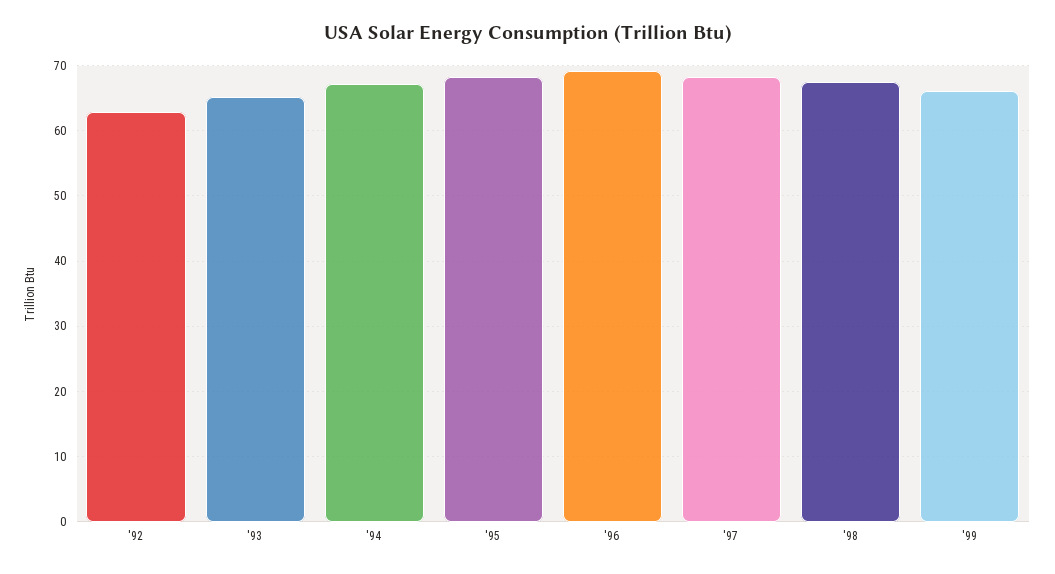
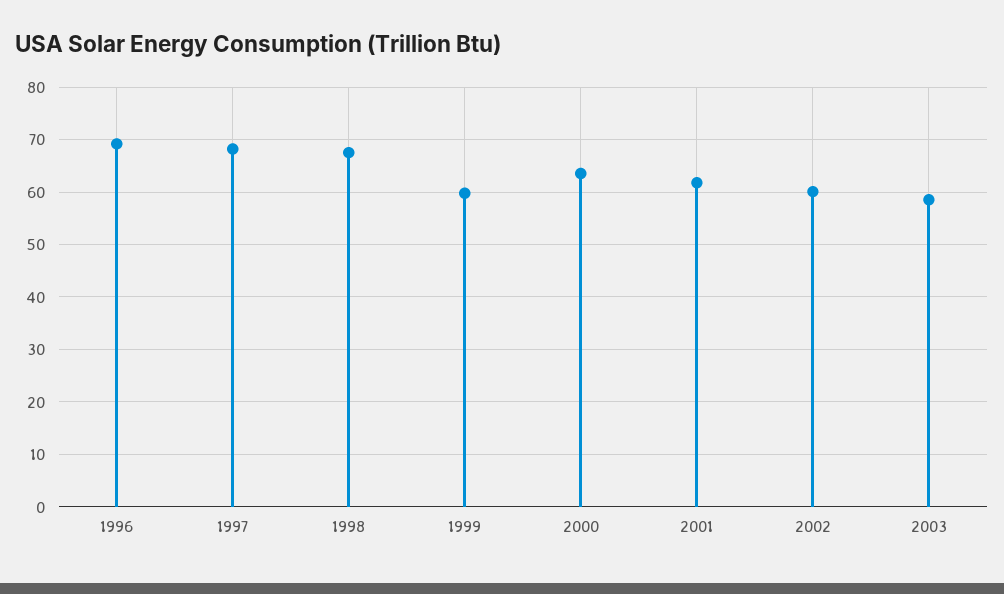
'92: 63 -> none
'93: 65 -> none
'94: 67 -> none
'95: 68 -> none
'99: 66 -> 60
2000: none -> 64
2001: none -> 62
2002: none -> 60
2003: none -> 58

